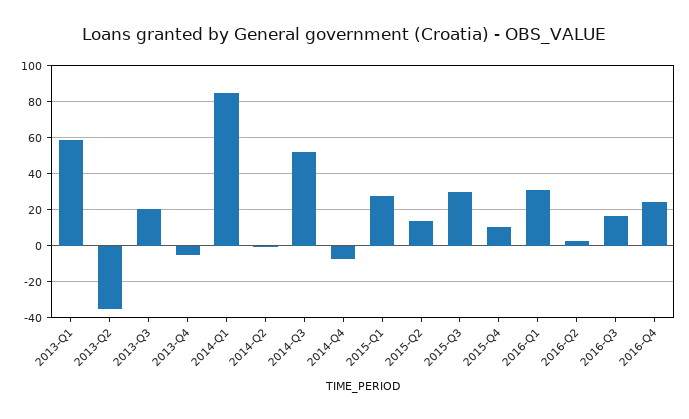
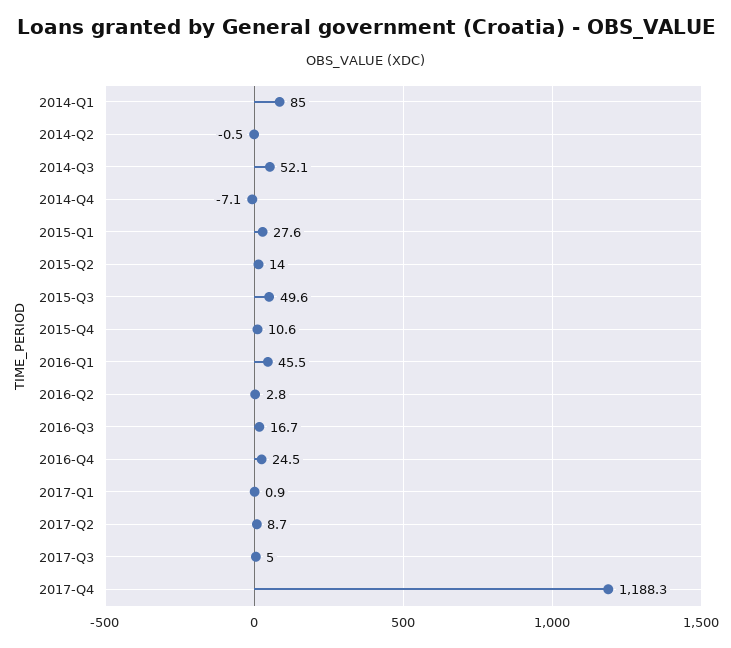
2013-Q1: 60 -> none
2013-Q2: -35 -> none
2013-Q3: 20 -> none
2013-Q4: -5 -> none
2015-Q3: 30 -> 49.6
2016-Q1: 30 -> 45.5
2017-Q1: none -> 0.9
2017-Q2: none -> 8.7
2017-Q3: none -> 5
2017-Q4: none -> 1188.3

